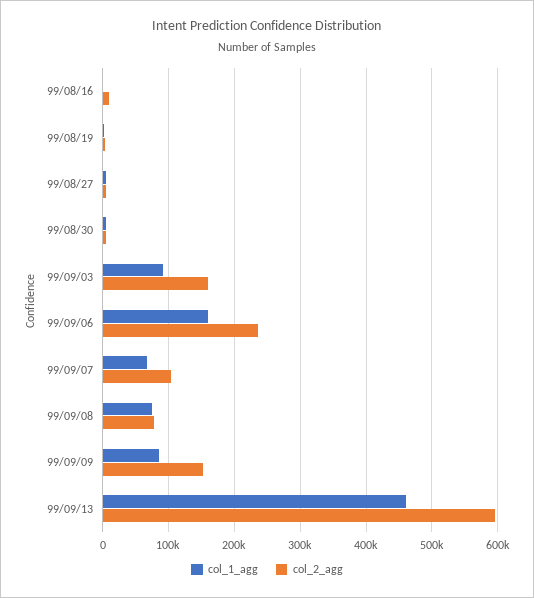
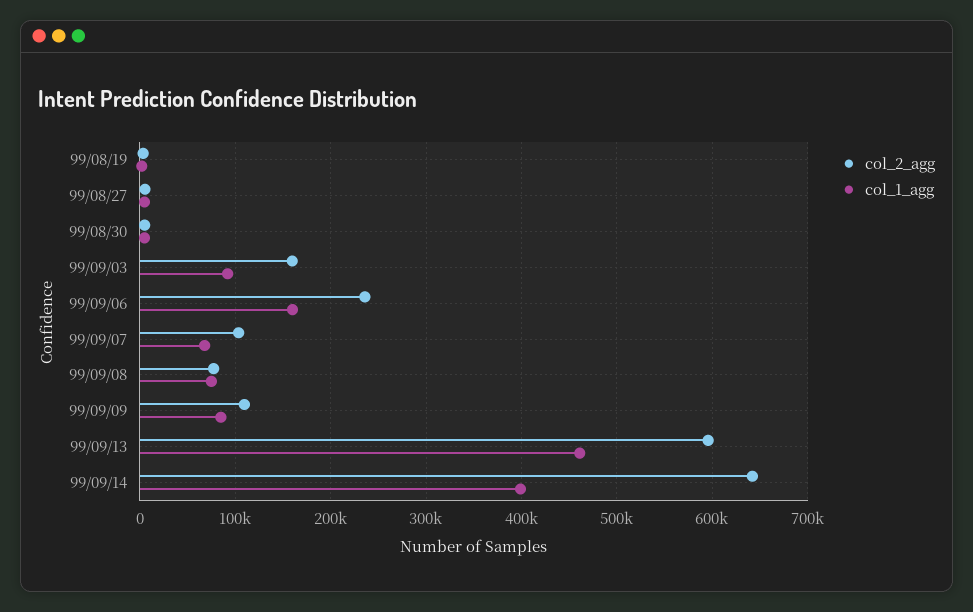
col_1_agg, 99/08/16: 0 -> none
col_2_agg, 99/08/16: 10000 -> none
col_2_agg, 99/09/09: 150000 -> 110000
col_2_agg, 99/09/14: none -> 640000
col_1_agg, 99/09/14: none -> 400000

